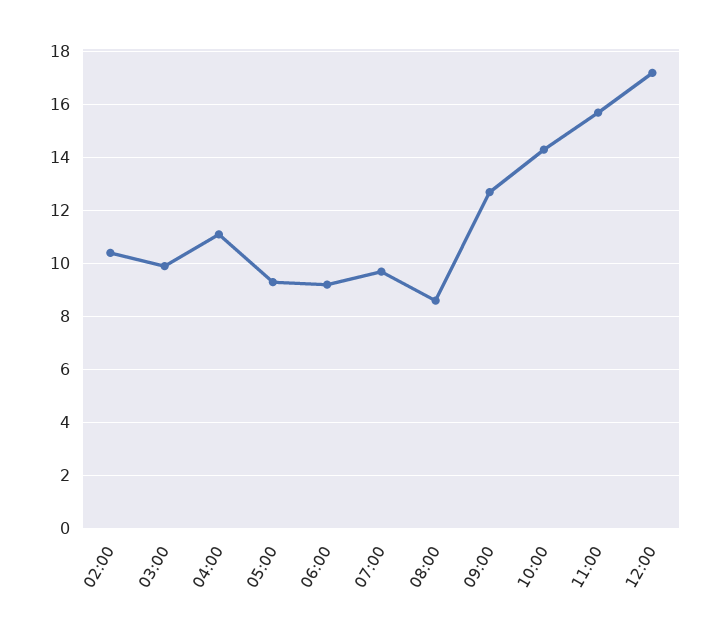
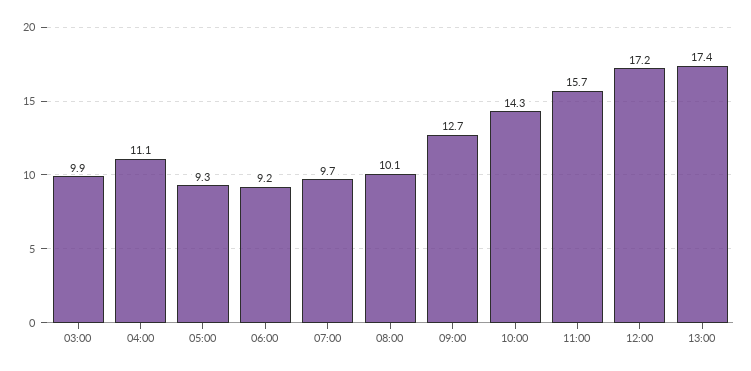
02:00: 10.5 -> none
08:00: 8.5 -> 10.1
13:00: none -> 17.4

